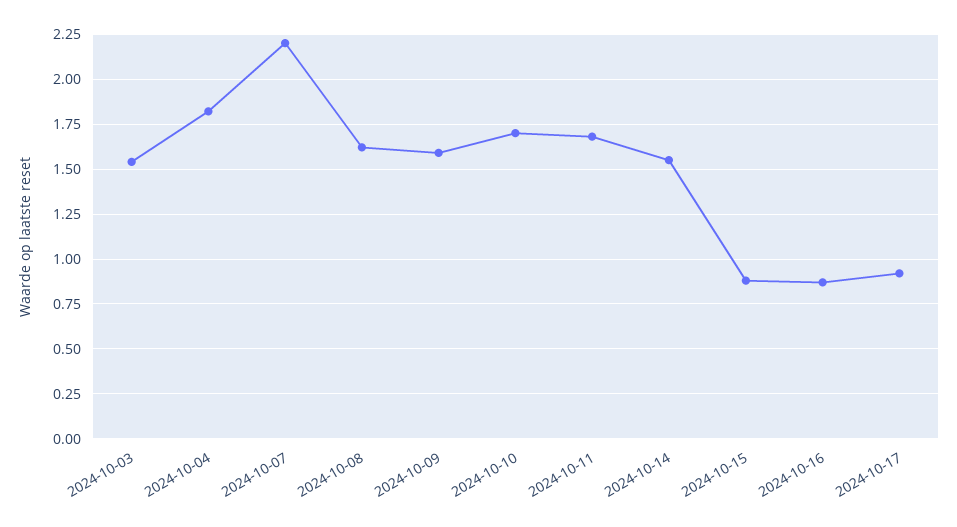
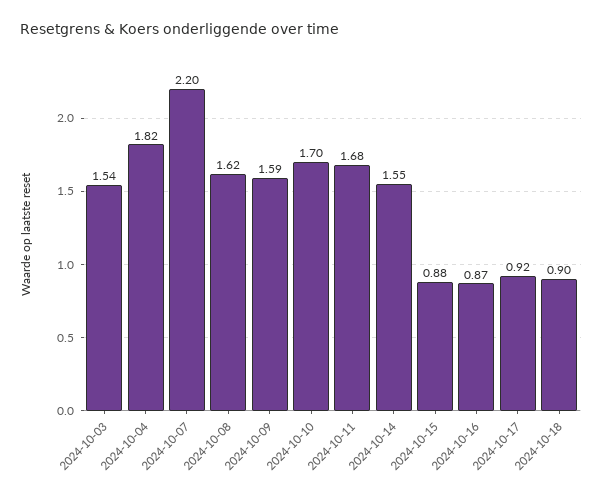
2024-10-18: none -> 0.9

